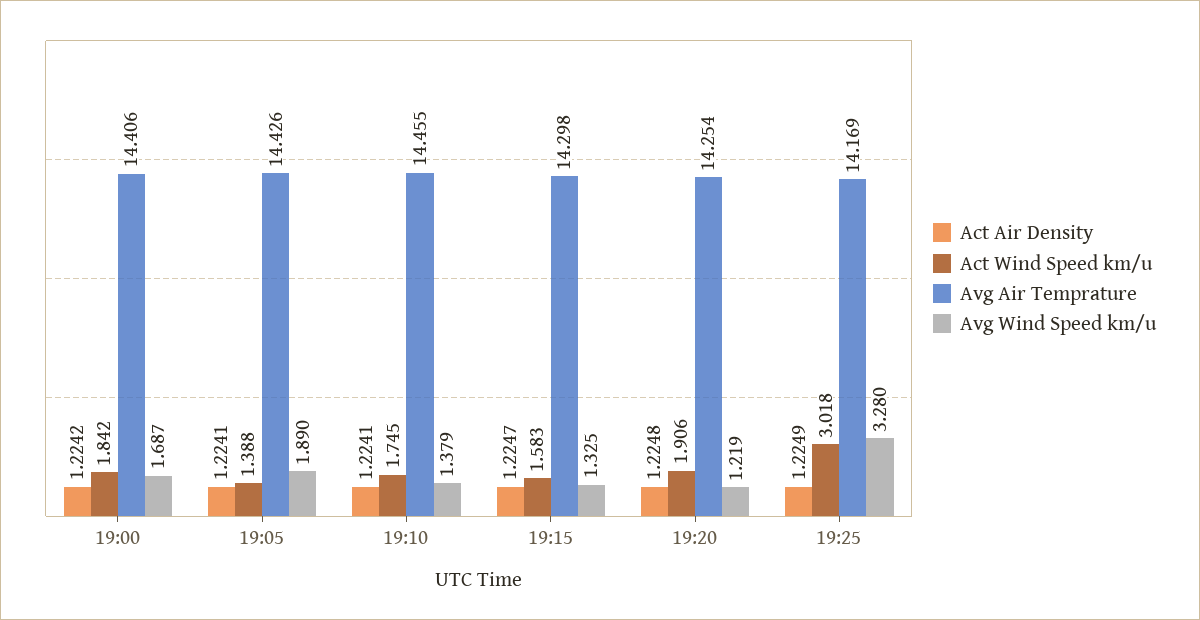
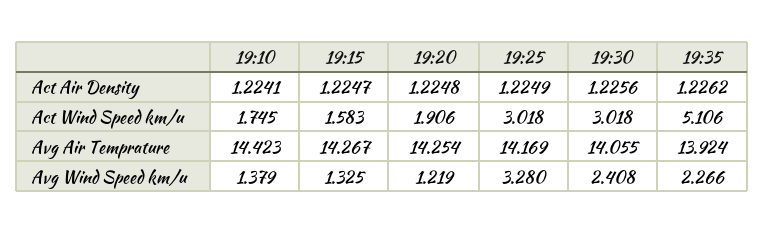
Act Air Density, 19:00: 1.2242 -> none
Act Wind Speed km/u, 19:00: 1.842 -> none
Avg Air Temprature, 19:00: 14.406 -> none
Avg Wind Speed km/u, 19:00: 1.687 -> none
Act Air Density, 19:05: 1.2241 -> none
Act Wind Speed km/u, 19:05: 1.388 -> none
Avg Air Temprature, 19:05: 14.426 -> none
Avg Wind Speed km/u, 19:05: 1.89 -> none
Avg Air Temprature, 19:10: 14.455 -> 14.423
Avg Air Temprature, 19:15: 14.298 -> 14.267
Act Air Density, 19:30: none -> 1.2256
Act Air Density, 19:35: none -> 1.2262
Act Wind Speed km/u, 19:30: none -> 3.018
Act Wind Speed km/u, 19:35: none -> 5.106
Avg Air Temprature, 19:30: none -> 14.055
Avg Air Temprature, 19:35: none -> 13.924
Avg Wind Speed km/u, 19:30: none -> 2.408
Avg Wind Speed km/u, 19:35: none -> 2.266

